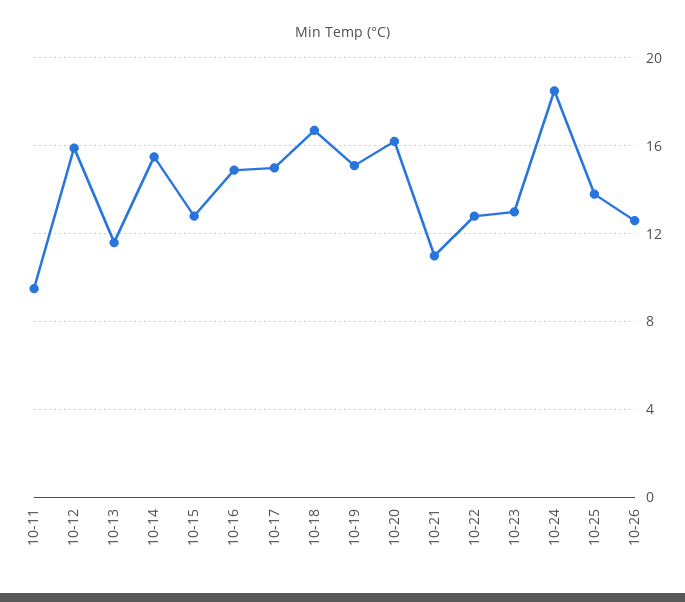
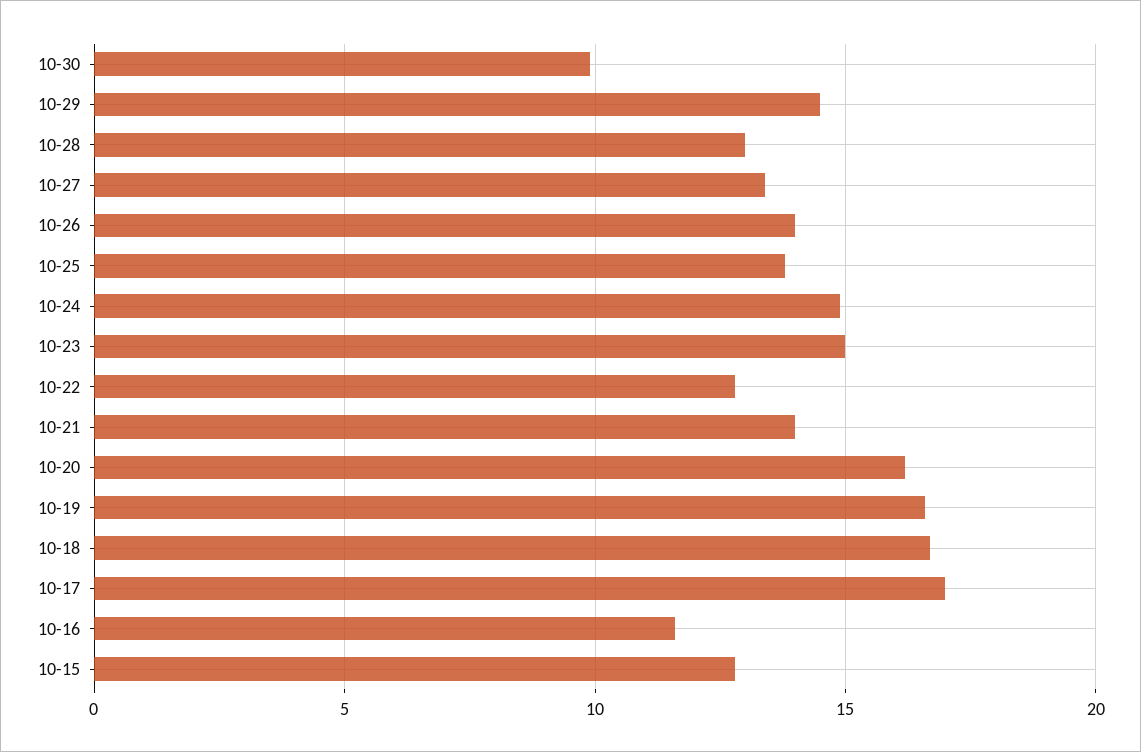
10-11: 9.5 -> none
10-12: 16 -> none
10-13: 11.5 -> none
10-14: 15.5 -> none
10-16: 15 -> 11.5
10-17: 15 -> 17
10-19: 15 -> 16.5
10-21: 11 -> 14
10-23: 13 -> 15
10-24: 18.5 -> 15
10-26: 12.5 -> 14
10-30: none -> 10
10-29: none -> 14.5
10-28: none -> 13
10-27: none -> 13.5

